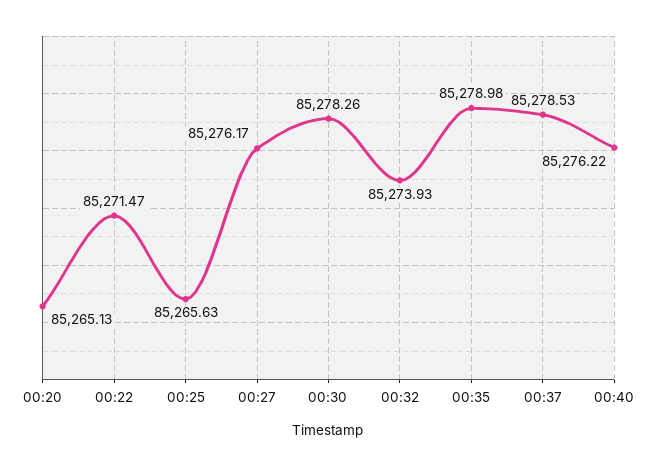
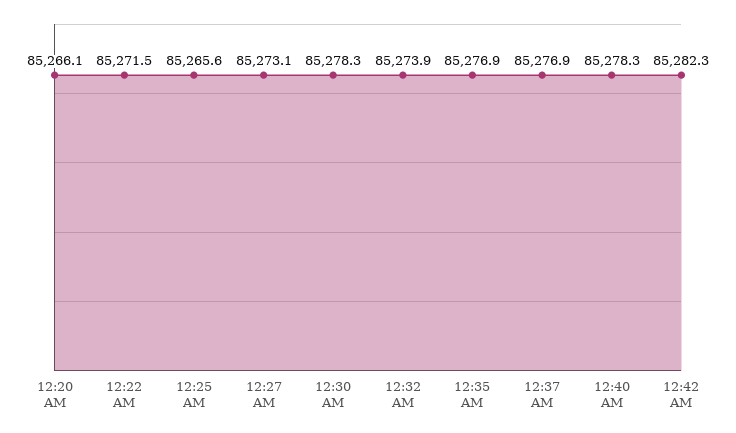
00:20: 85265.13 -> 85266.1
00:27: 85276.17 -> 85273.1
00:35: 85278.98 -> 85276.9
00:37: 85278.53 -> 85276.9
00:40: 85276.22 -> 85278.3
12:42 AM: none -> 85282.3

